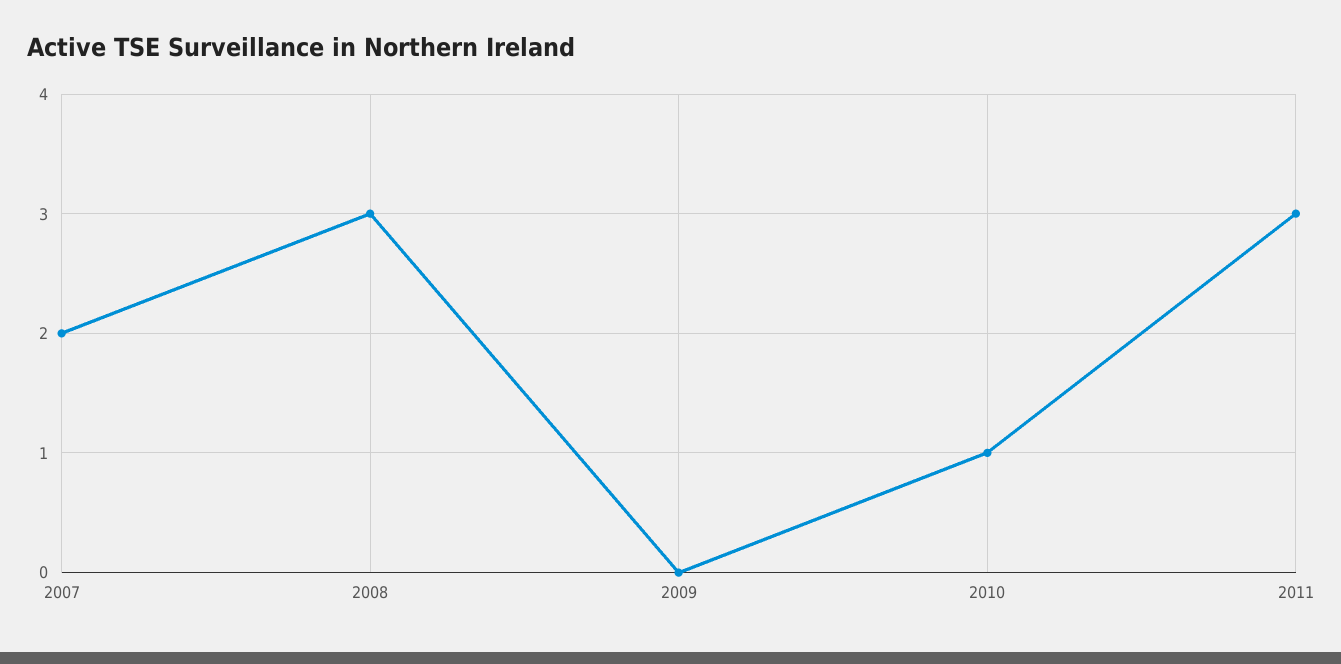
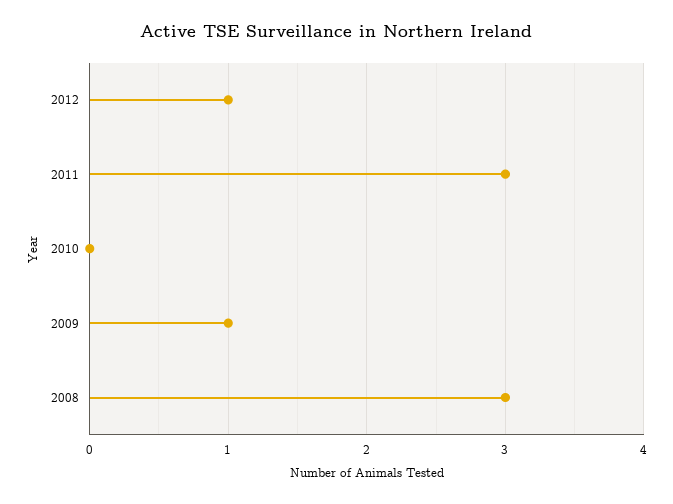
2007: 2 -> none
2009: 0 -> 1
2010: 1 -> 0
2012: none -> 1

